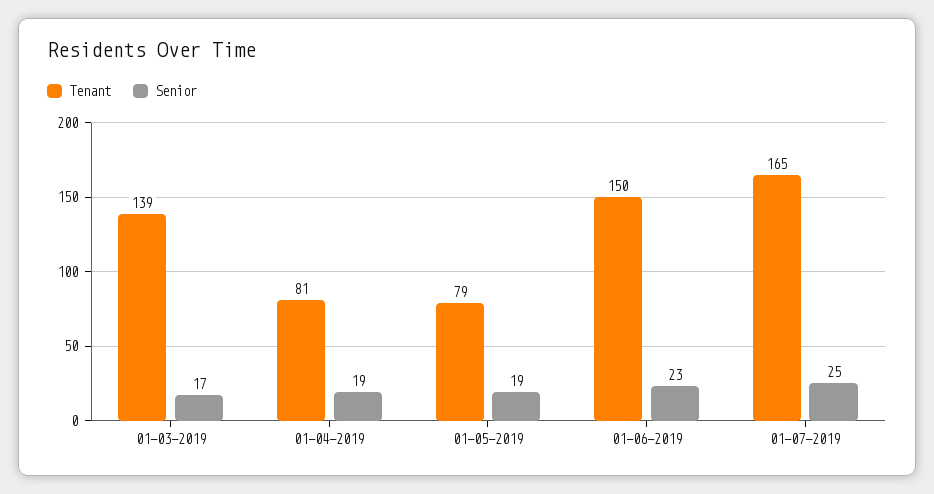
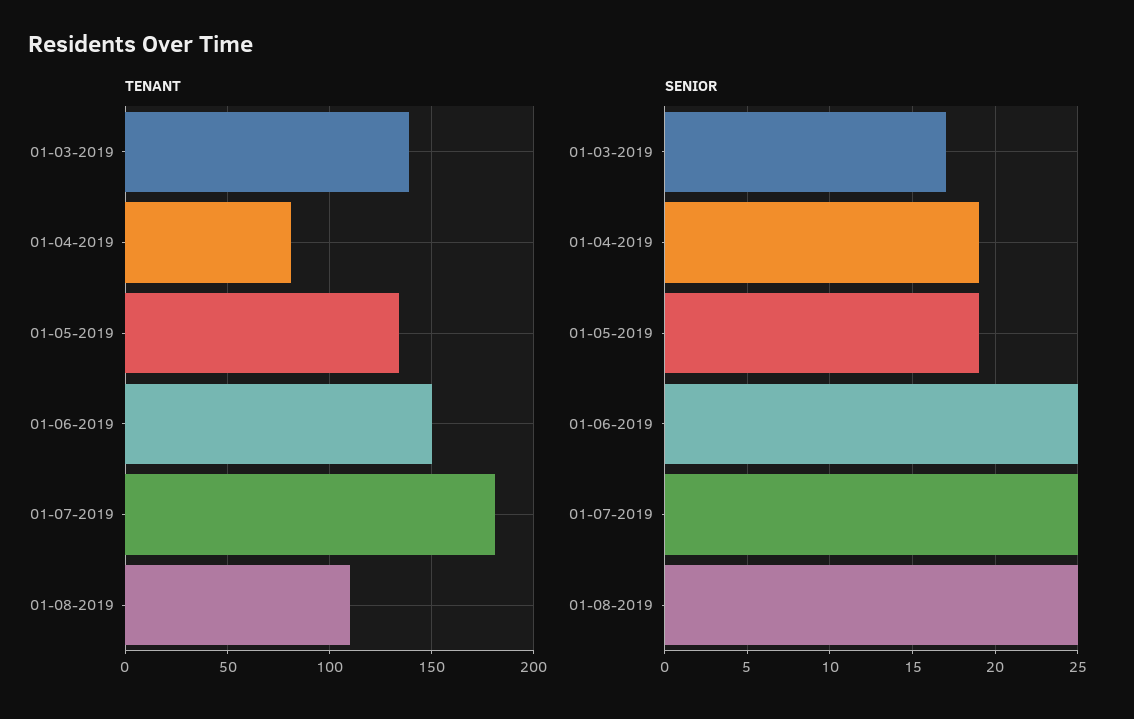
Tenant, 01-05-2019: 79 -> 135
Senior, 01-06-2019: 23 -> 25
Tenant, 01-07-2019: 165 -> 180
Tenant, 01-08-2019: none -> 110
Senior, 01-08-2019: none -> 25

